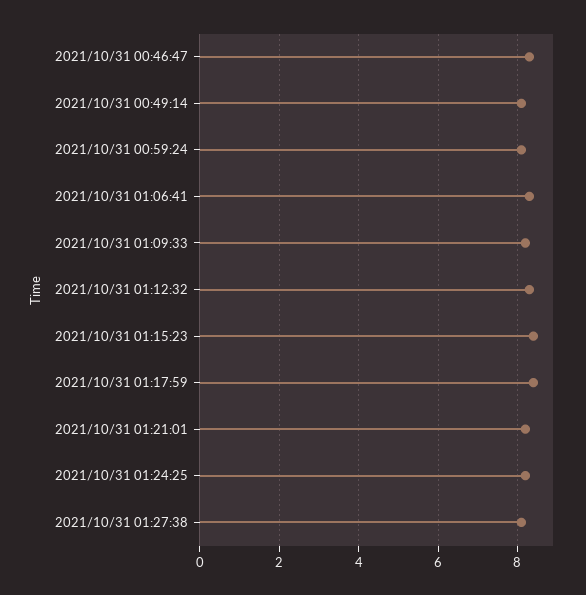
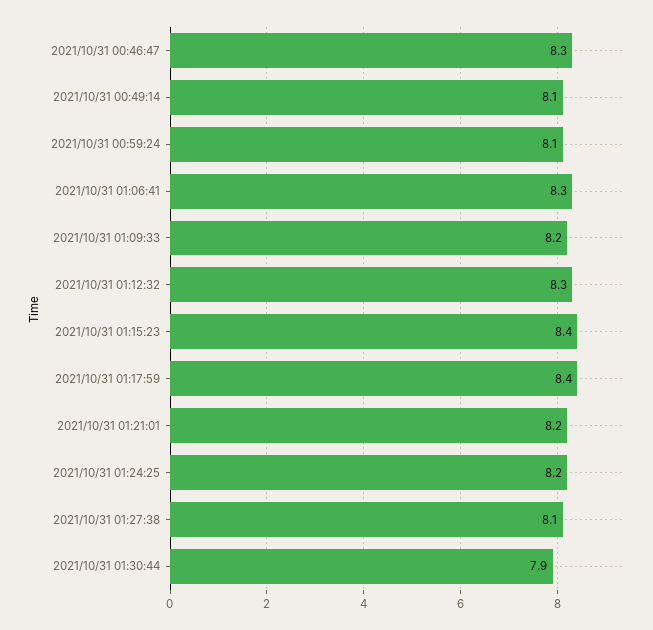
2021/10/31 01:30:44: none -> 7.9

